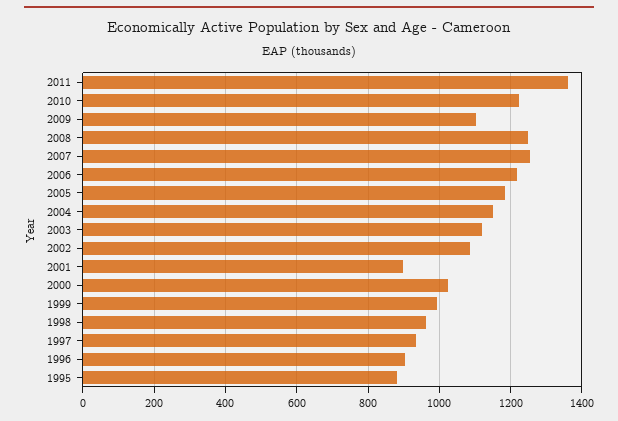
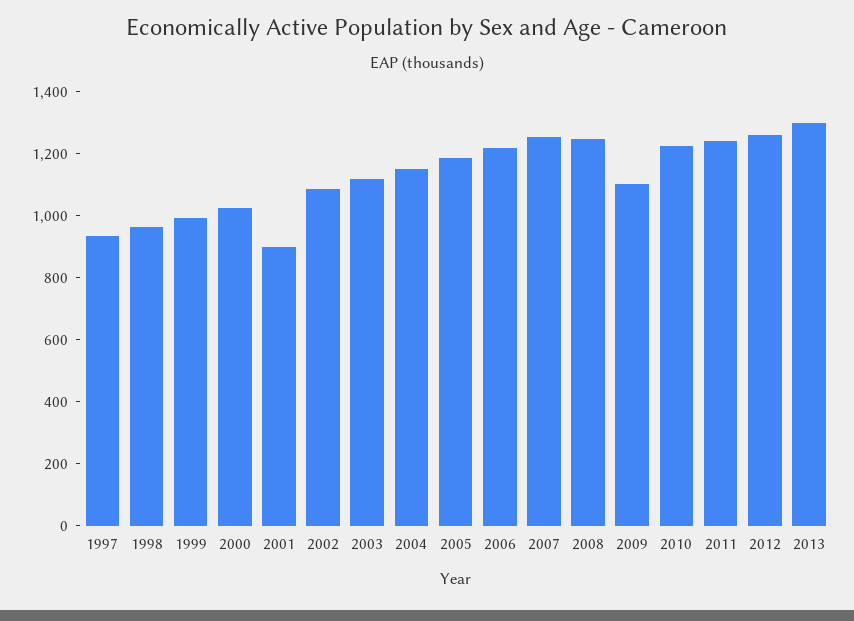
2011: 1360 -> 1250
1996: 900 -> none
1995: 880 -> none
2012: none -> 1250
2013: none -> 1300

